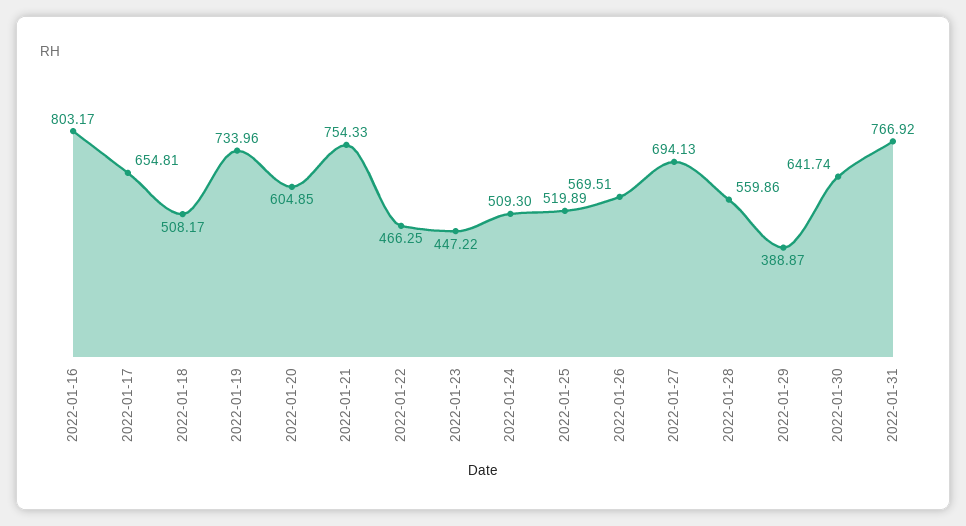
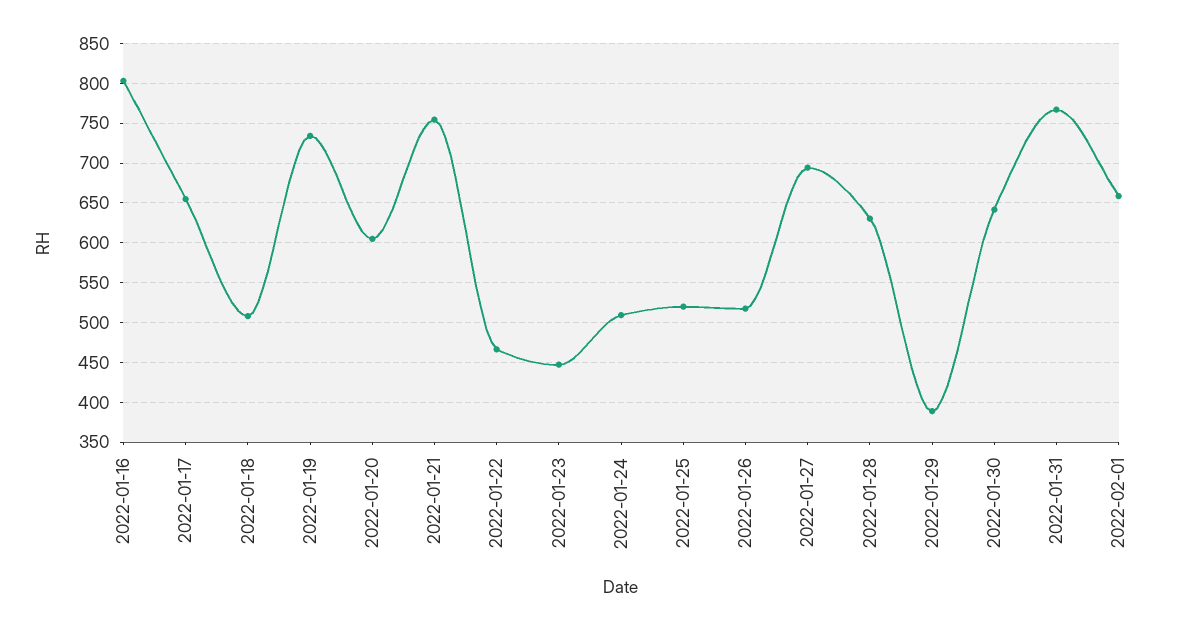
2022-01-26: 569.51 -> 520
2022-01-28: 559.86 -> 630
2022-02-01: none -> 660

